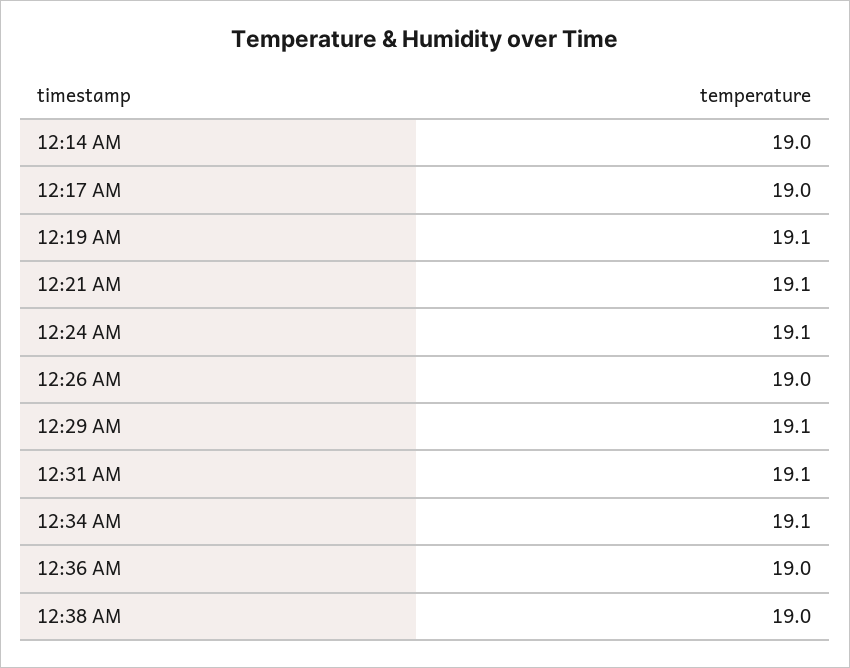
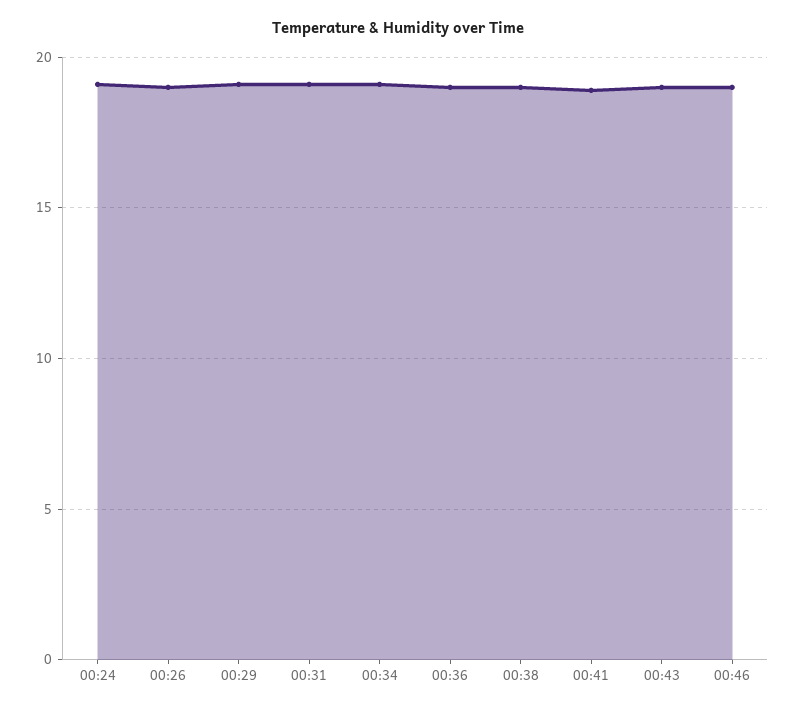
12:14 AM: 19 -> none
12:17 AM: 19 -> none
12:19 AM: 19.1 -> none
12:21 AM: 19.1 -> none
00:41: none -> 19
00:43: none -> 19
00:46: none -> 19

